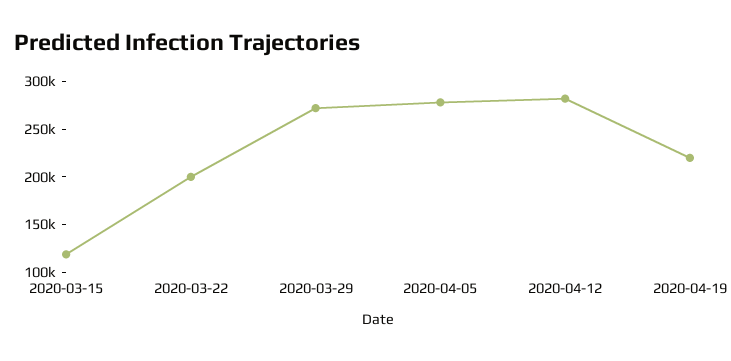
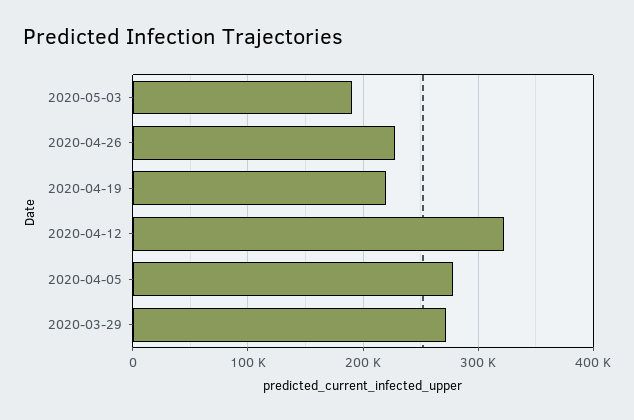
2020-03-15: 120000 -> none
2020-03-22: 200000 -> none
2020-04-12: 280000 -> 320000
2020-05-03: none -> 190000
2020-04-26: none -> 230000

